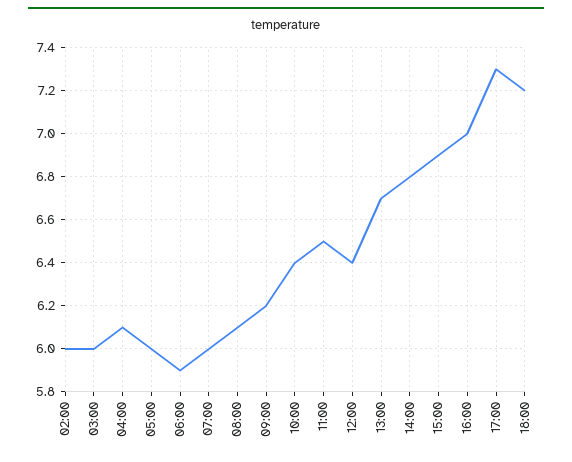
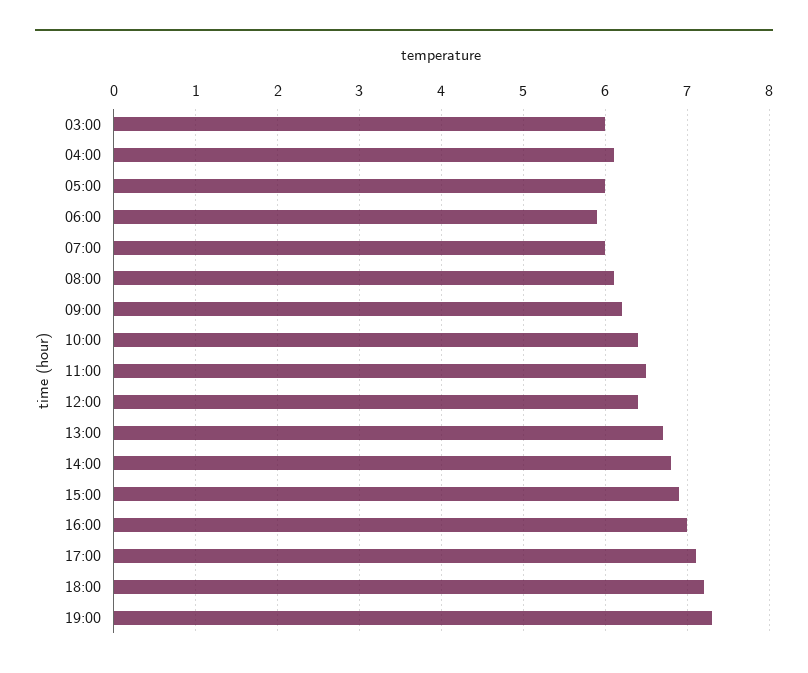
02:00: 6 -> none
17:00: 7.3 -> 7.1
19:00: none -> 7.3

